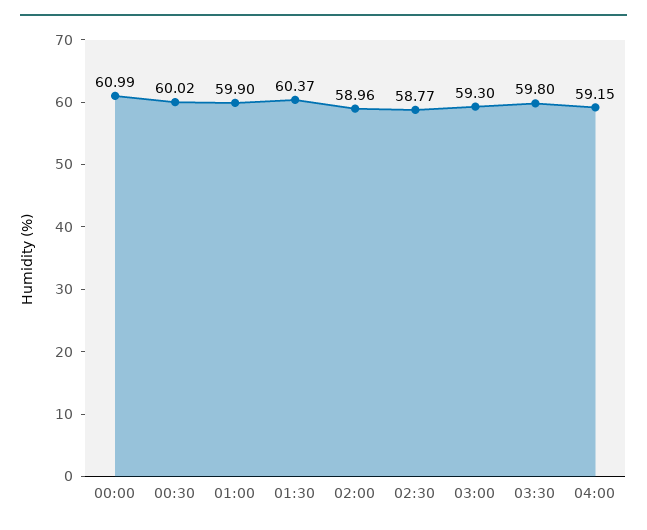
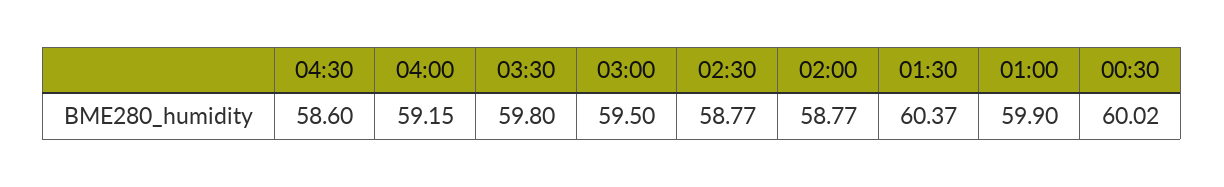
00:00: 60.99 -> none
02:00: 58.96 -> 58.77
03:00: 59.3 -> 59.5
04:30: none -> 58.6

